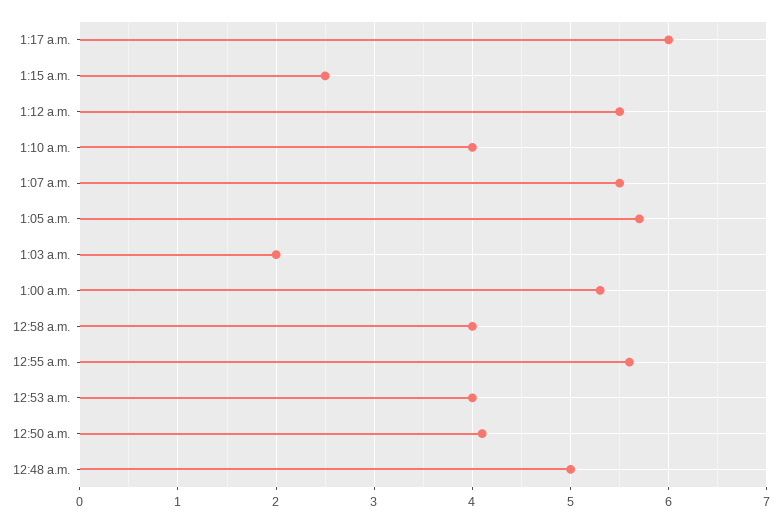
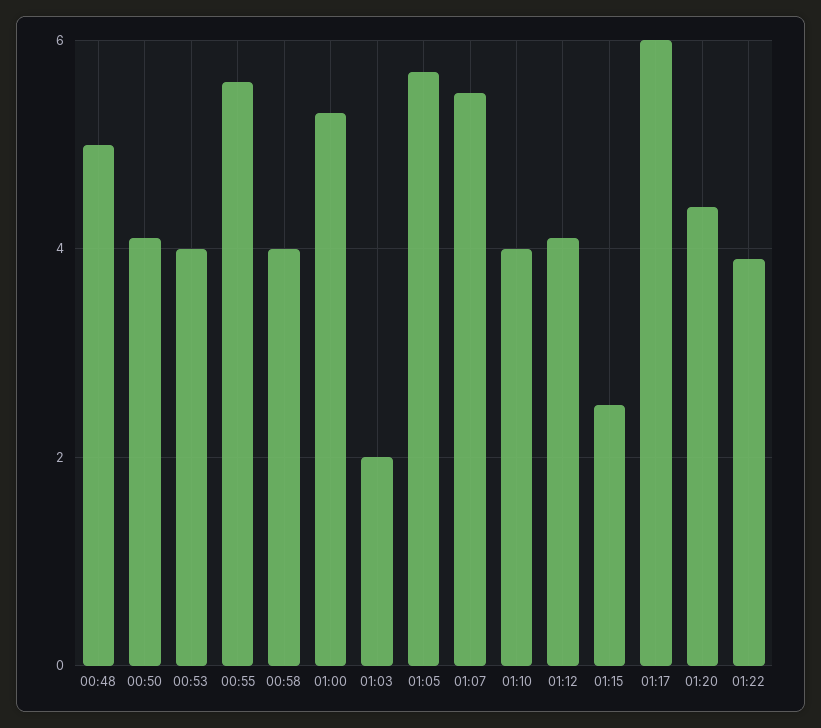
1:12 a.m.: 5.5 -> 4
01:20: none -> 4.5
01:22: none -> 4

